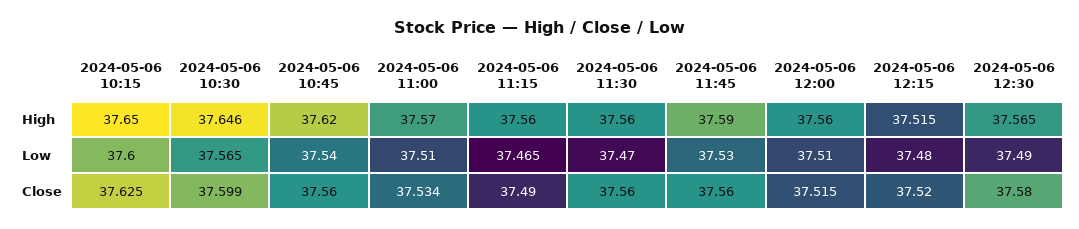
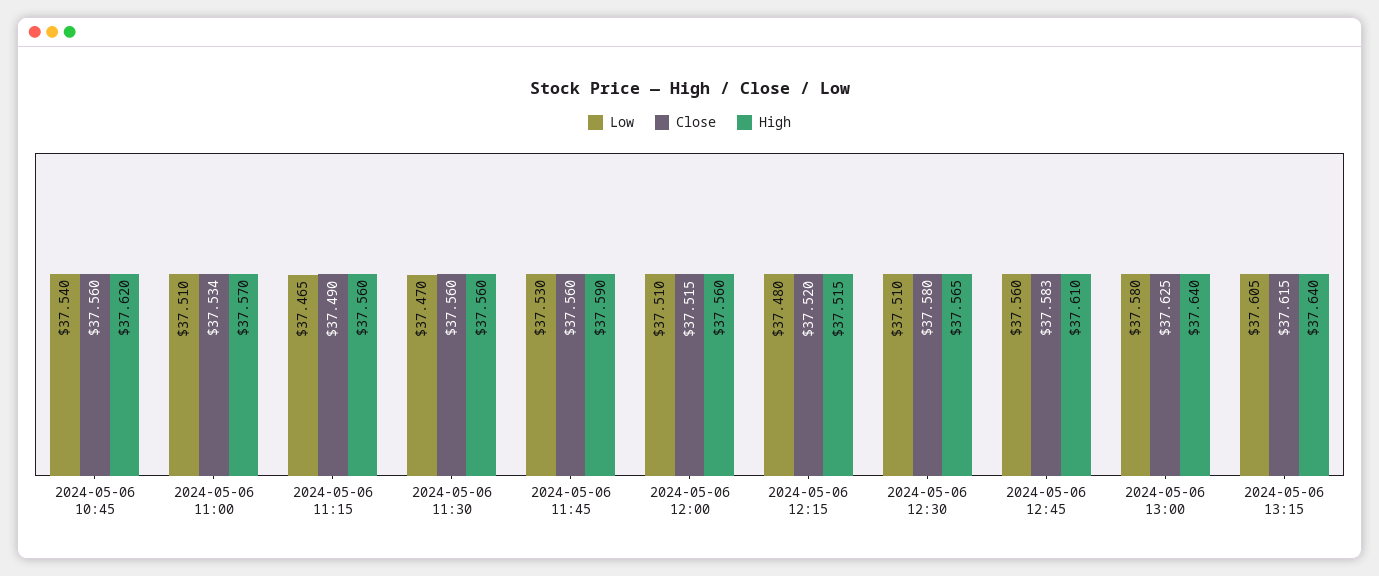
High, 2024-05-06 10:15: 37.65 -> none
High, 2024-05-06 10:30: 37.646 -> none
Low, 2024-05-06 10:15: 37.6 -> none
Low, 2024-05-06 10:30: 37.565 -> none
Low, 2024-05-06 12:30: 37.49 -> 37.51
Close, 2024-05-06 10:15: 37.625 -> none
Close, 2024-05-06 10:30: 37.599 -> none
Low, 2024-05-06 12:45: none -> 37.56
Close, 2024-05-06 12:45: none -> 37.583
High, 2024-05-06 12:45: none -> 37.61
Low, 2024-05-06 13:00: none -> 37.58
Close, 2024-05-06 13:00: none -> 37.625
High, 2024-05-06 13:00: none -> 37.64
Low, 2024-05-06 13:15: none -> 37.605
Close, 2024-05-06 13:15: none -> 37.615
High, 2024-05-06 13:15: none -> 37.64

